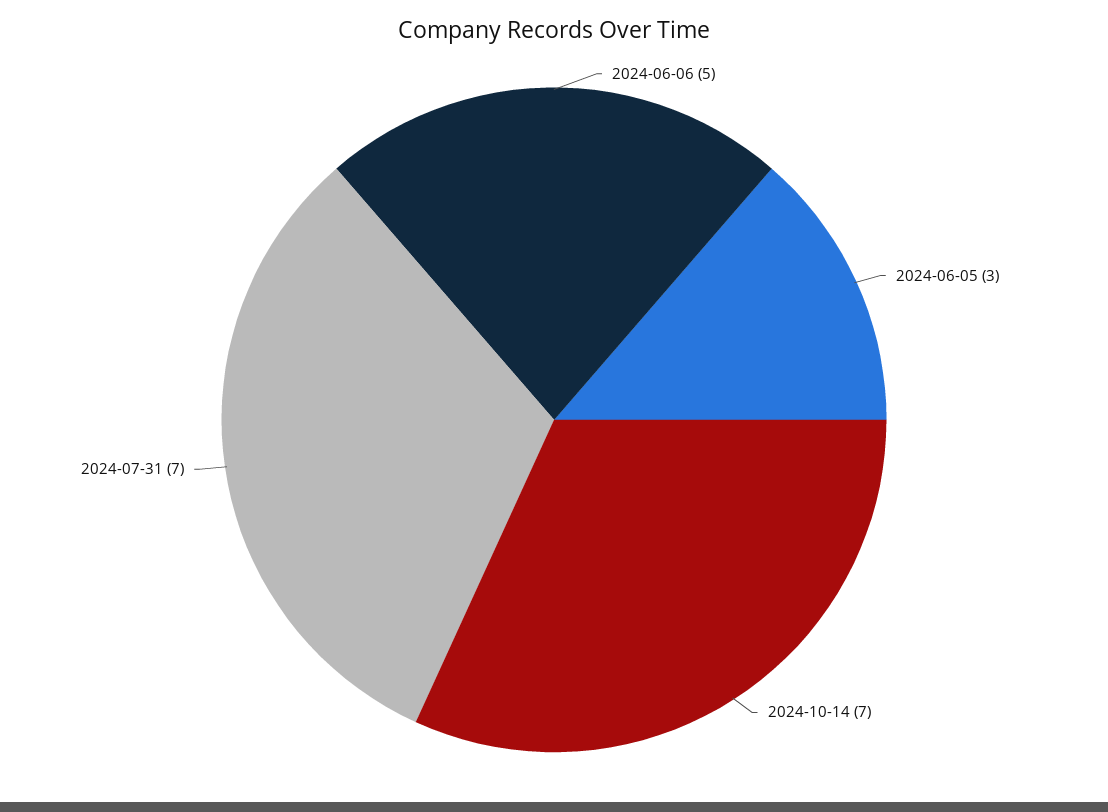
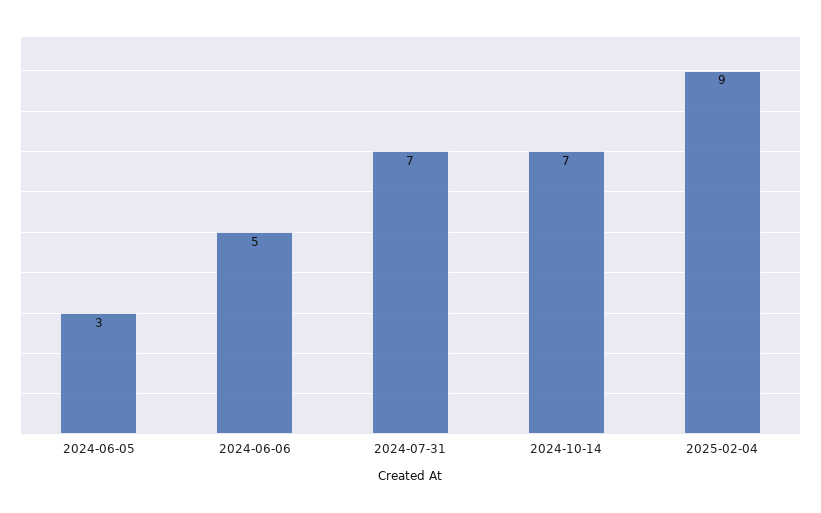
2025-02-04: none -> 9

